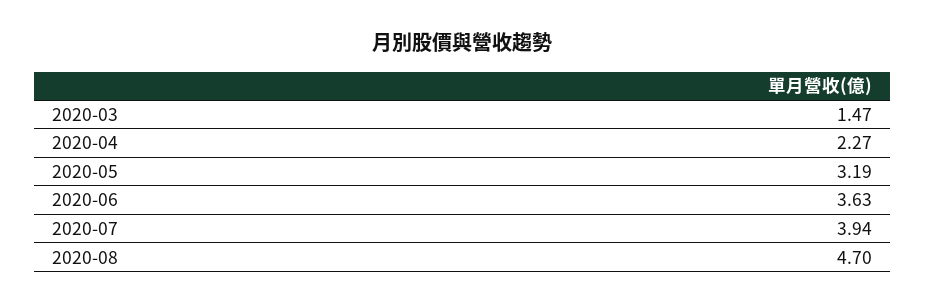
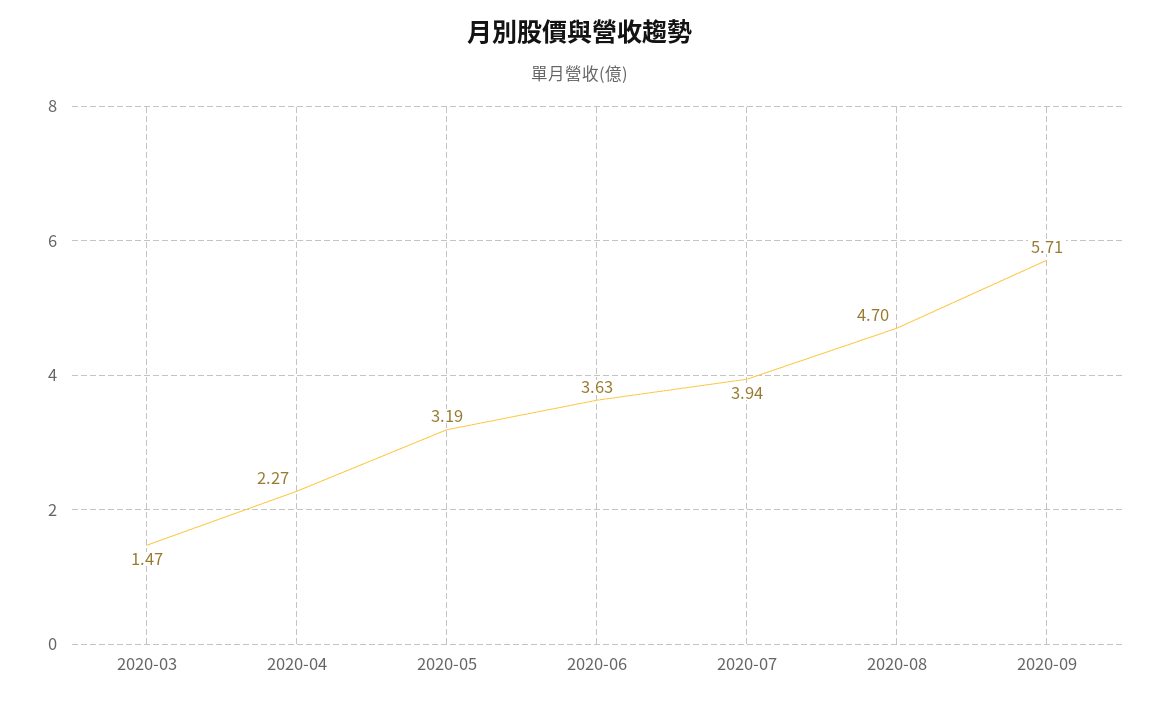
2020-09: none -> 5.71

